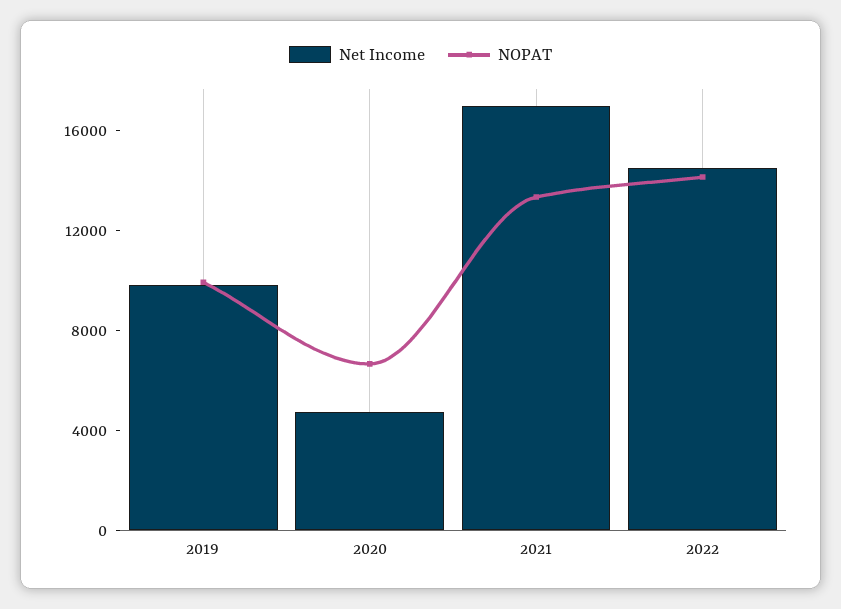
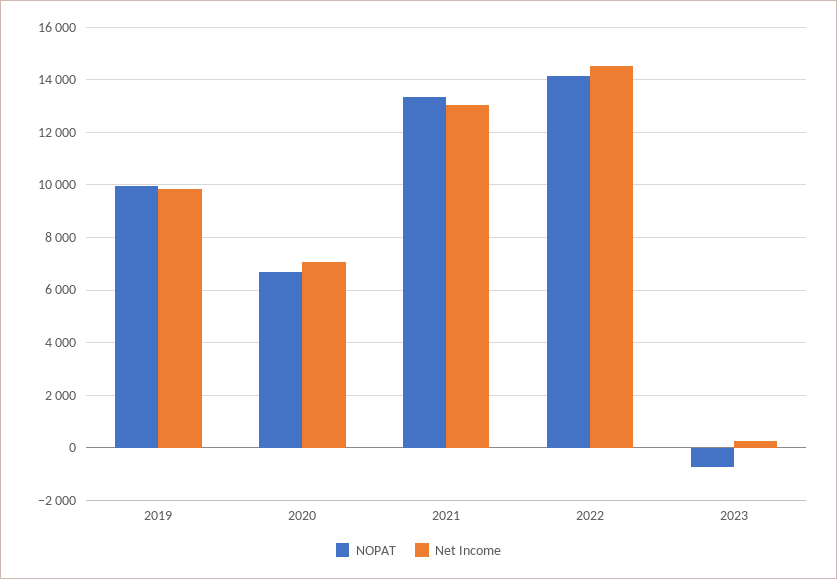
Net Income, 2020: 5000 -> 7000
Net Income, 2021: 17000 -> 13000
NOPAT, 2023: none -> -750
Net Income, 2023: none -> 250

